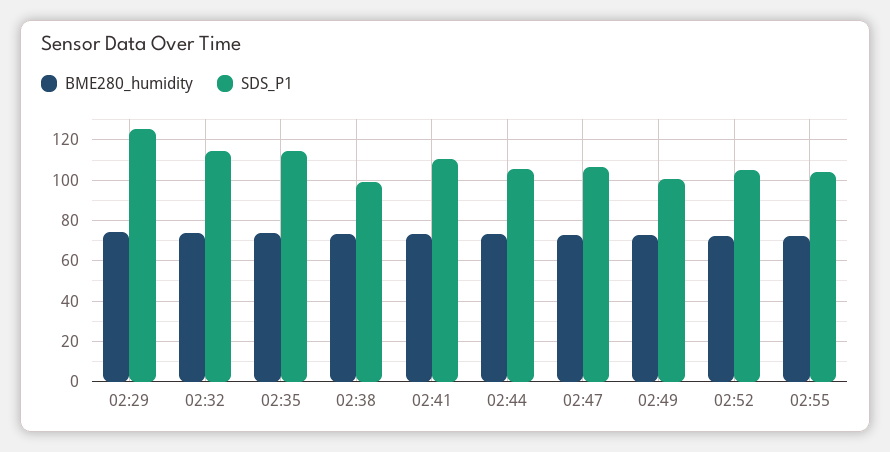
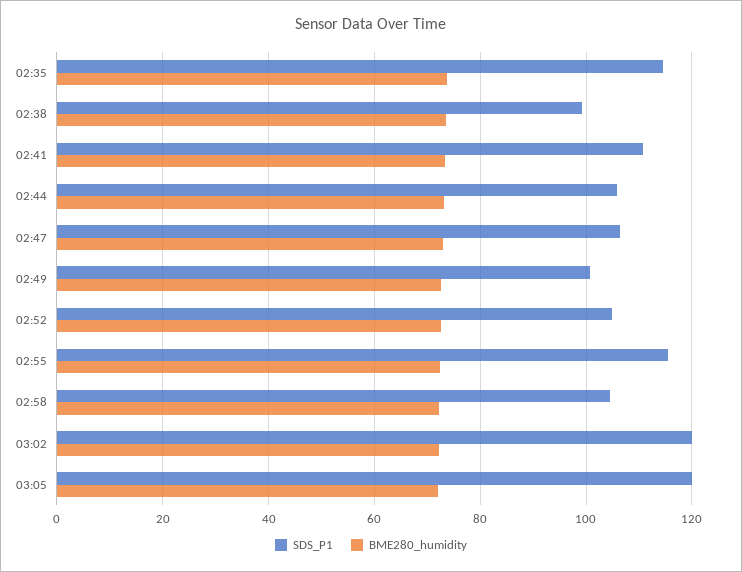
BME280_humidity, 02:29: 75 -> none
SDS_P1, 02:29: 125 -> none
BME280_humidity, 02:32: 75 -> none
SDS_P1, 02:32: 115 -> none
SDS_P1, 02:55: 105 -> 116
SDS_P1, 02:58: none -> 104
BME280_humidity, 02:58: none -> 72
SDS_P1, 03:02: none -> 120
BME280_humidity, 03:02: none -> 72
SDS_P1, 03:05: none -> 120
BME280_humidity, 03:05: none -> 72

